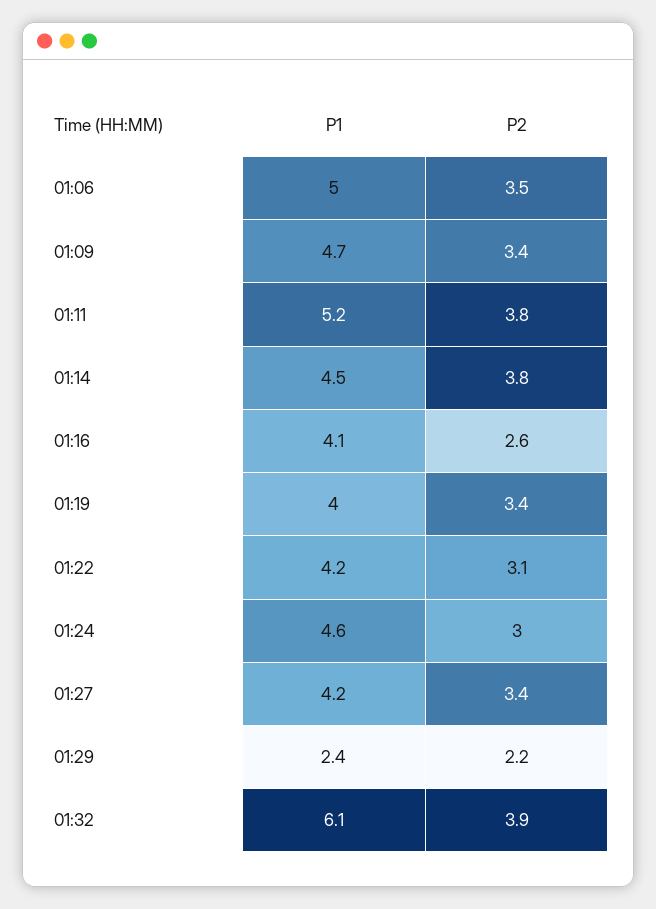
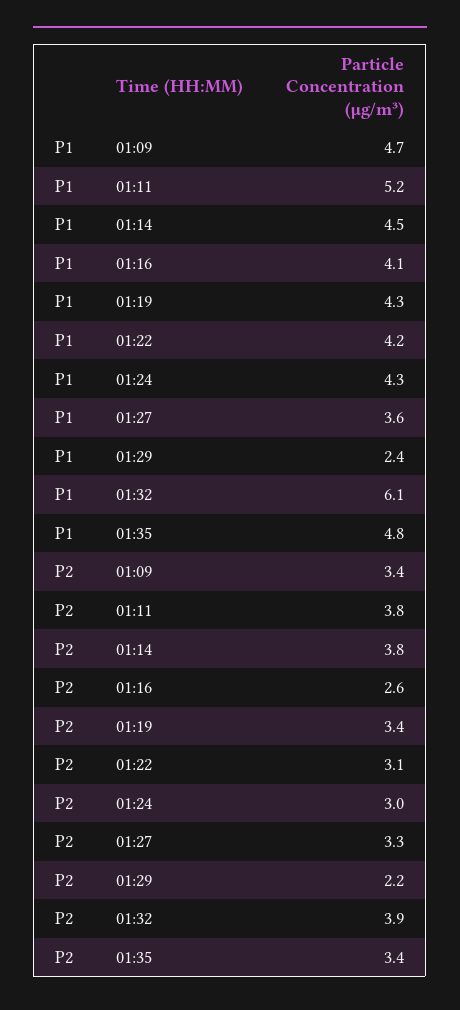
P1, 01:06: 5 -> none
P2, 01:06: 3.5 -> none
P1, 01:19: 4 -> 4.3
P1, 01:24: 4.6 -> 4.3
P1, 01:27: 4.2 -> 3.6
P2, 01:27: 3.4 -> 3.3
P1, 01:35: none -> 4.8
P2, 01:35: none -> 3.4

